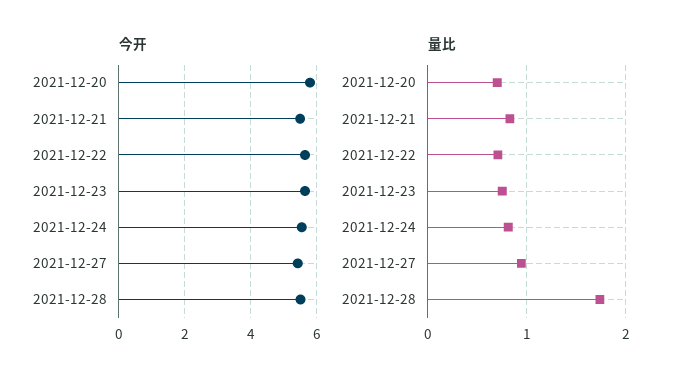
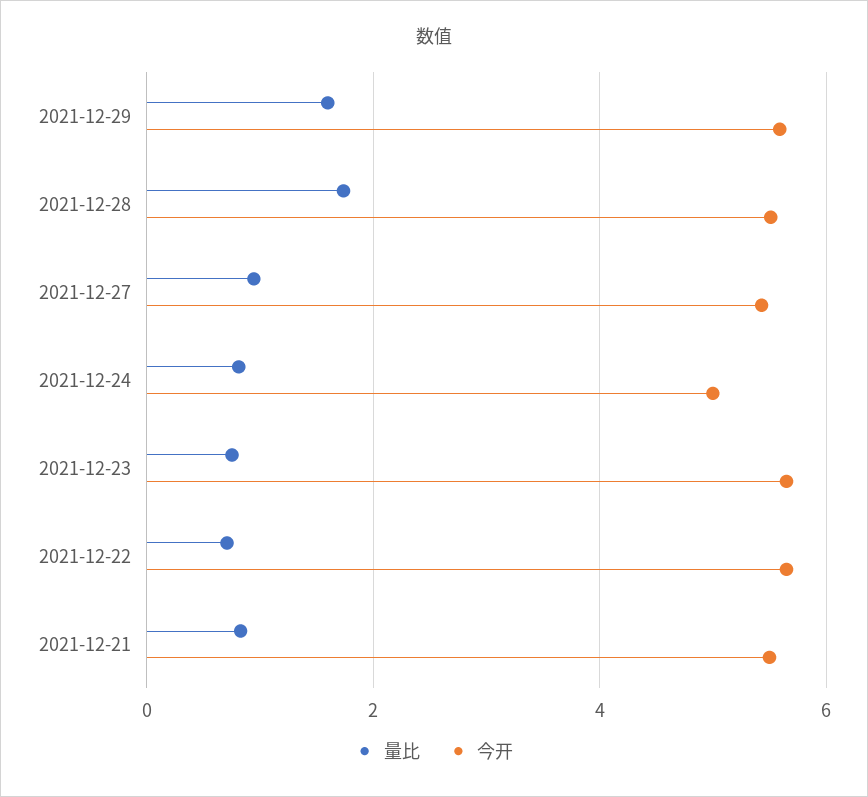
今开, 2021-12-20: 5.8 -> none
今开, 2021-12-24: 5.6 -> 5
量比, 2021-12-20: 0.7 -> none
量比, 2021-12-29: none -> 1.6
今开, 2021-12-29: none -> 5.6

